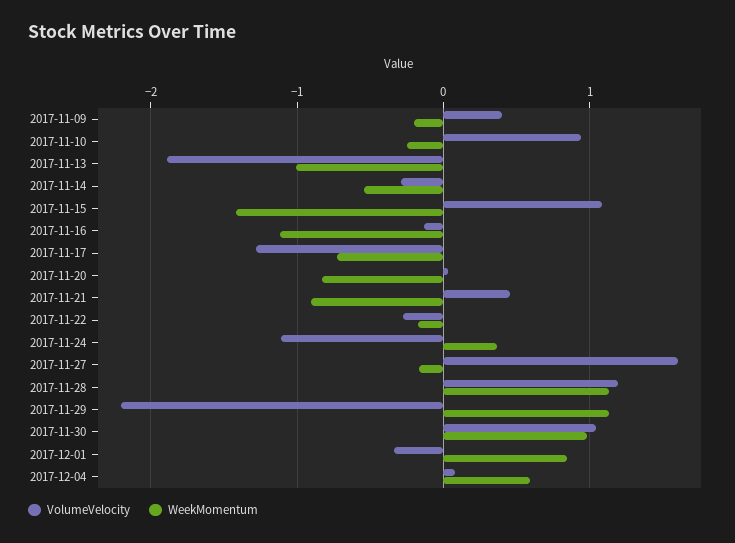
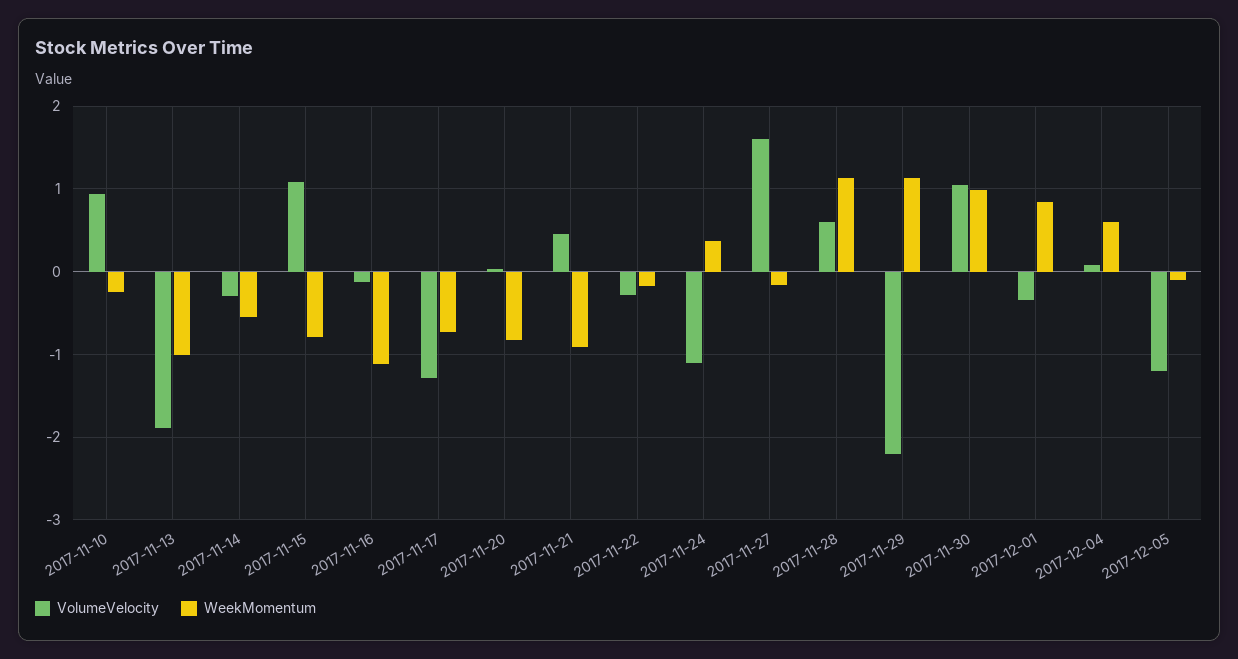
VolumeVelocity, 2017-11-09: 0.4 -> none
WeekMomentum, 2017-11-09: -0.2 -> none
WeekMomentum, 2017-11-15: -1.4 -> -0.8
VolumeVelocity, 2017-11-28: 1.2 -> 0.6
VolumeVelocity, 2017-12-05: none -> -1.2
WeekMomentum, 2017-12-05: none -> -0.1

